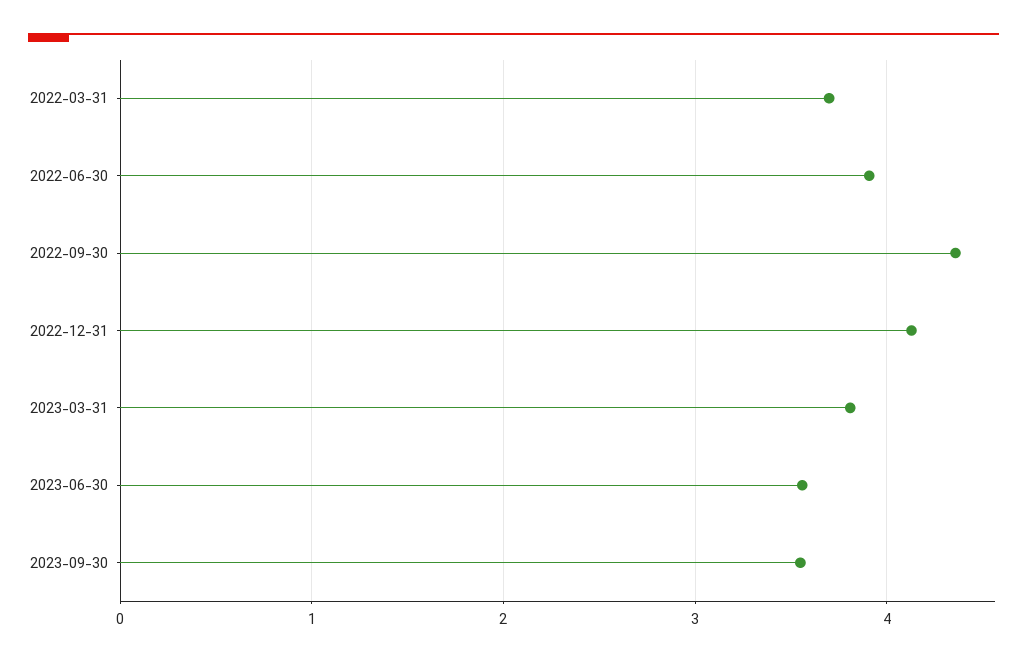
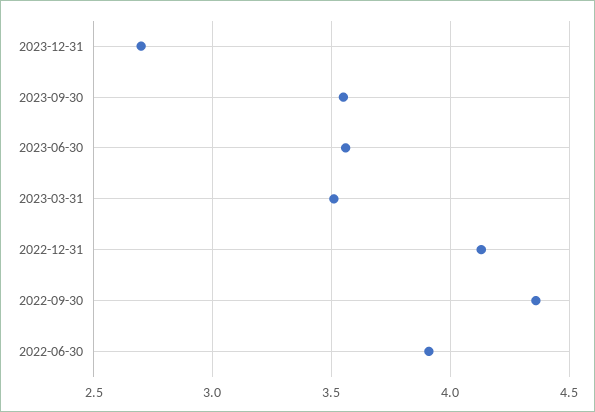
2022-03-31: 3.7 -> none
2023-03-31: 3.8 -> 3.5
2023-12-31: none -> 2.7

